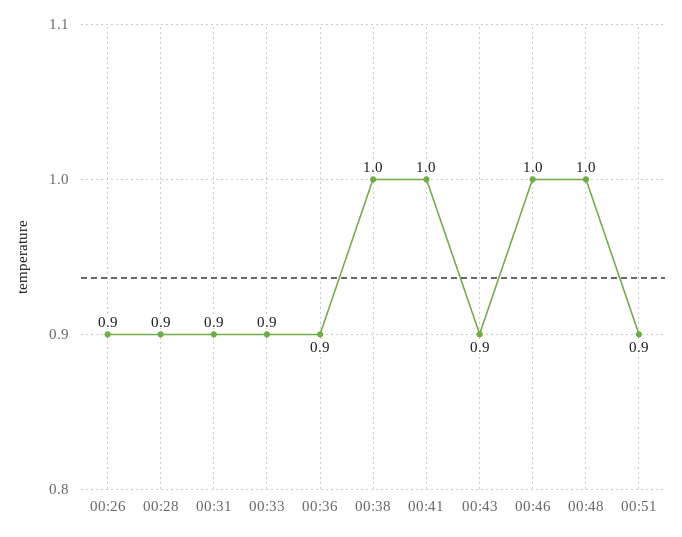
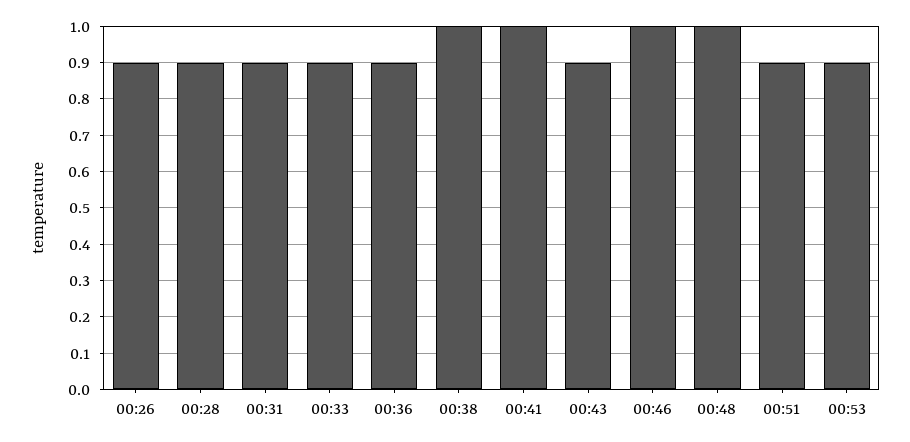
00:53: none -> 0.9

